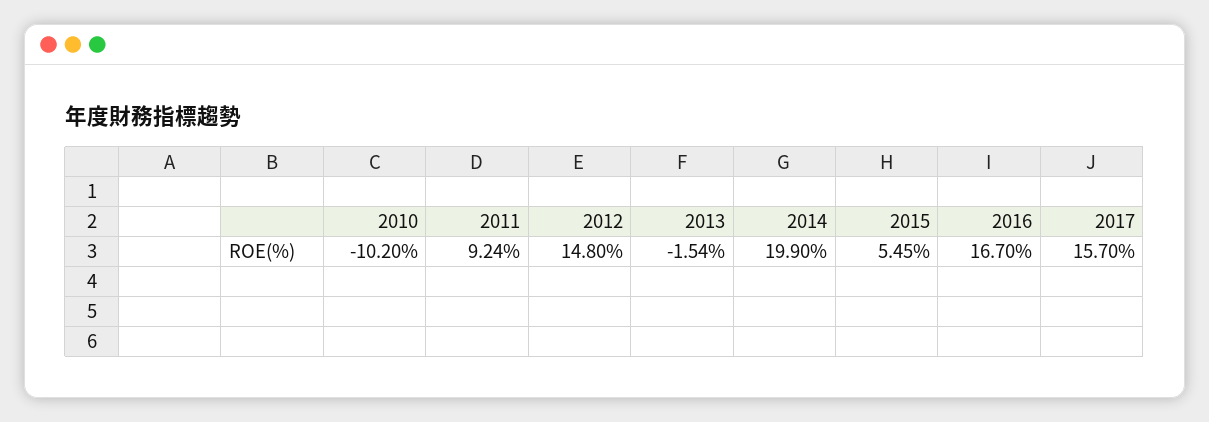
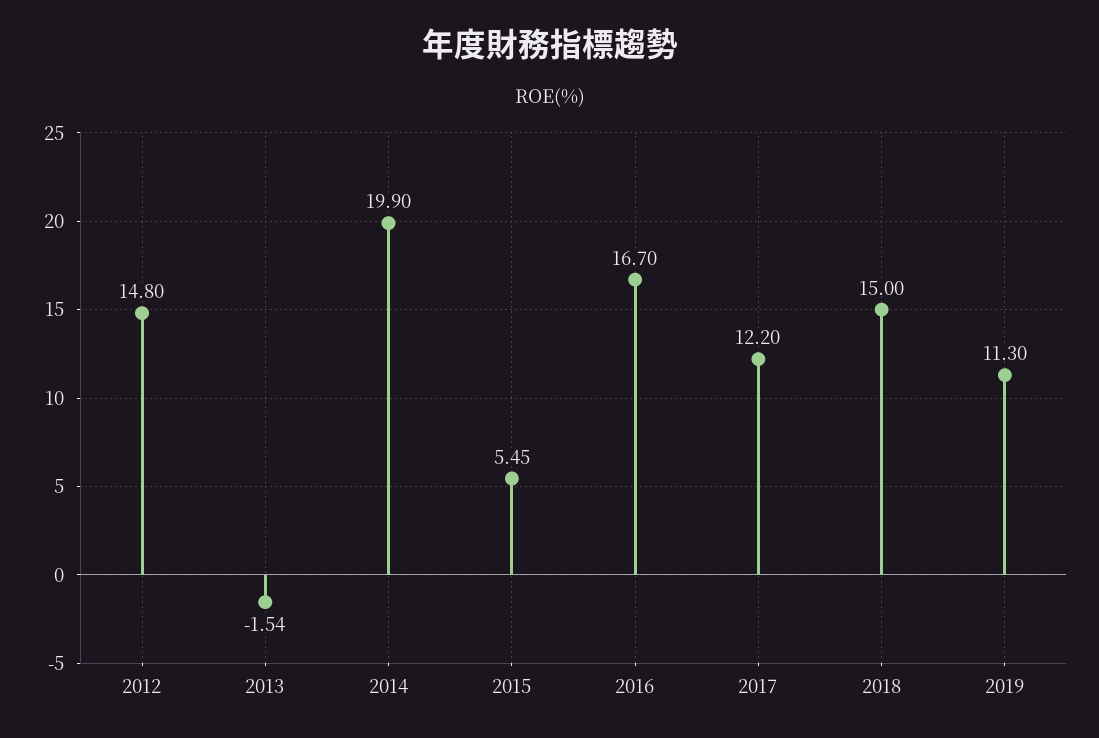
2010: -10.2 -> none
2011: 9.24 -> none
2017: 15.7 -> 12.2
2018: none -> 15
2019: none -> 11.3

